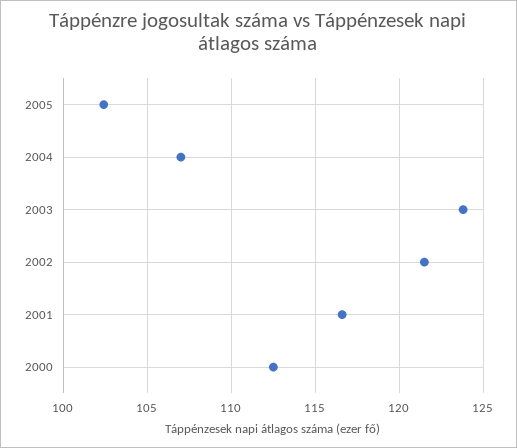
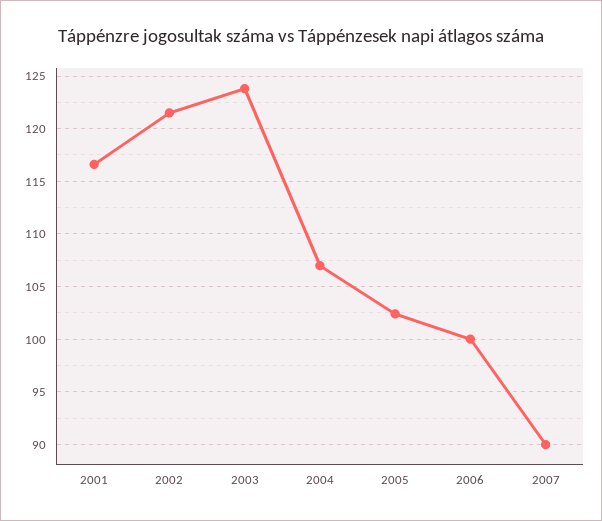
2000: 112.5 -> none
2006: none -> 100
2007: none -> 90

